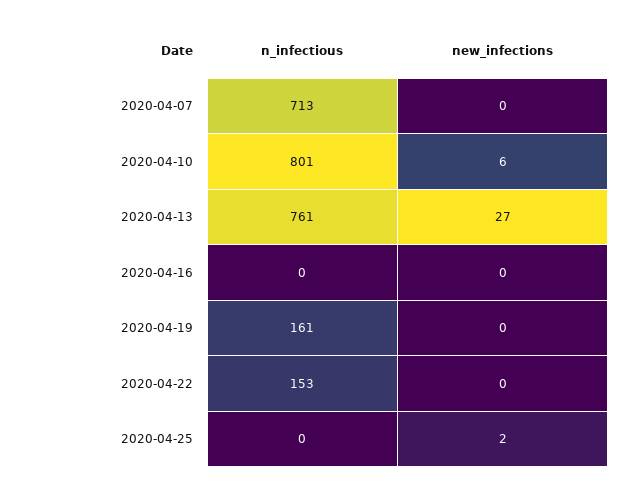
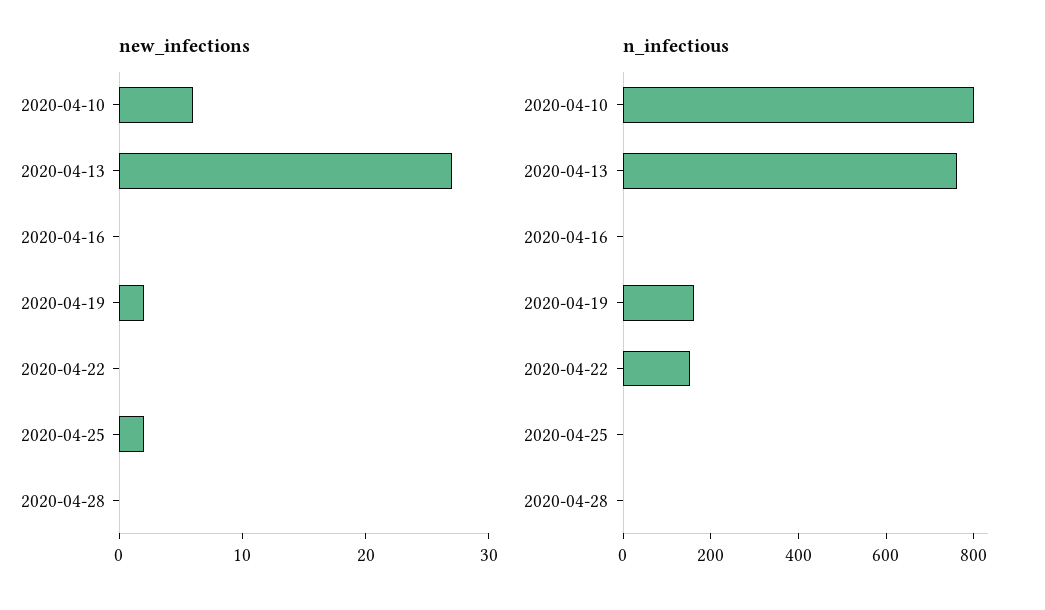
n_infectious, 2020-04-07: 713 -> none
new_infections, 2020-04-07: 0 -> none
new_infections, 2020-04-19: 0 -> 2
new_infections, 2020-04-28: none -> 0
n_infectious, 2020-04-28: none -> 0

